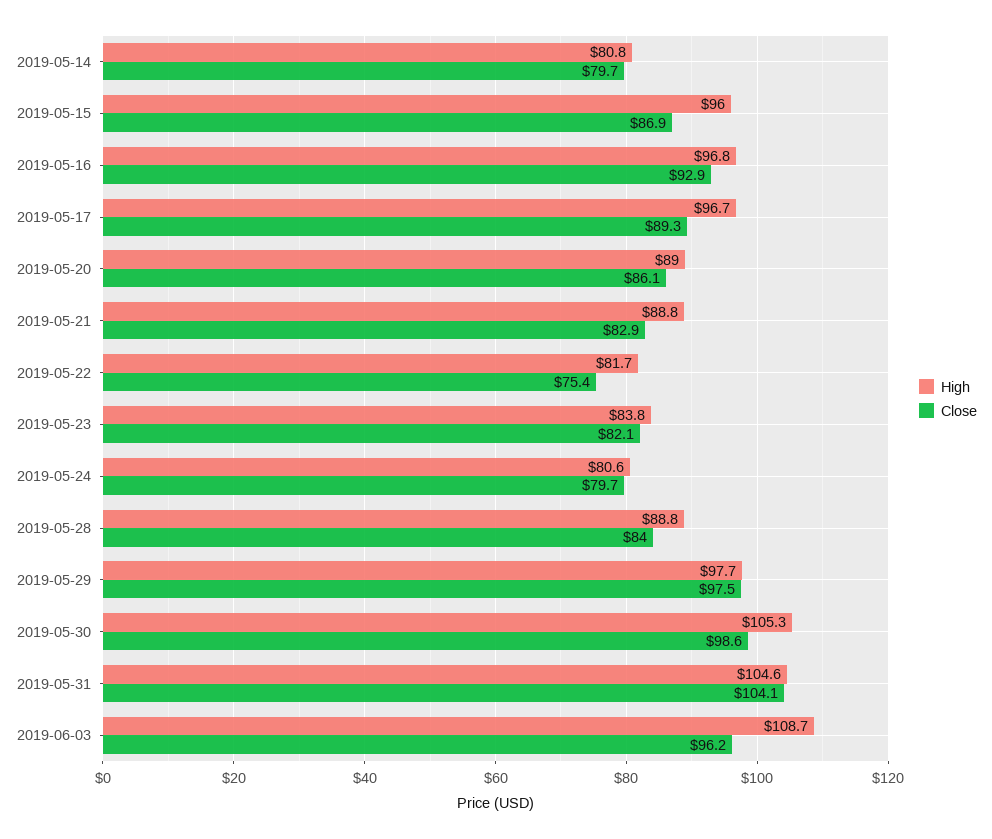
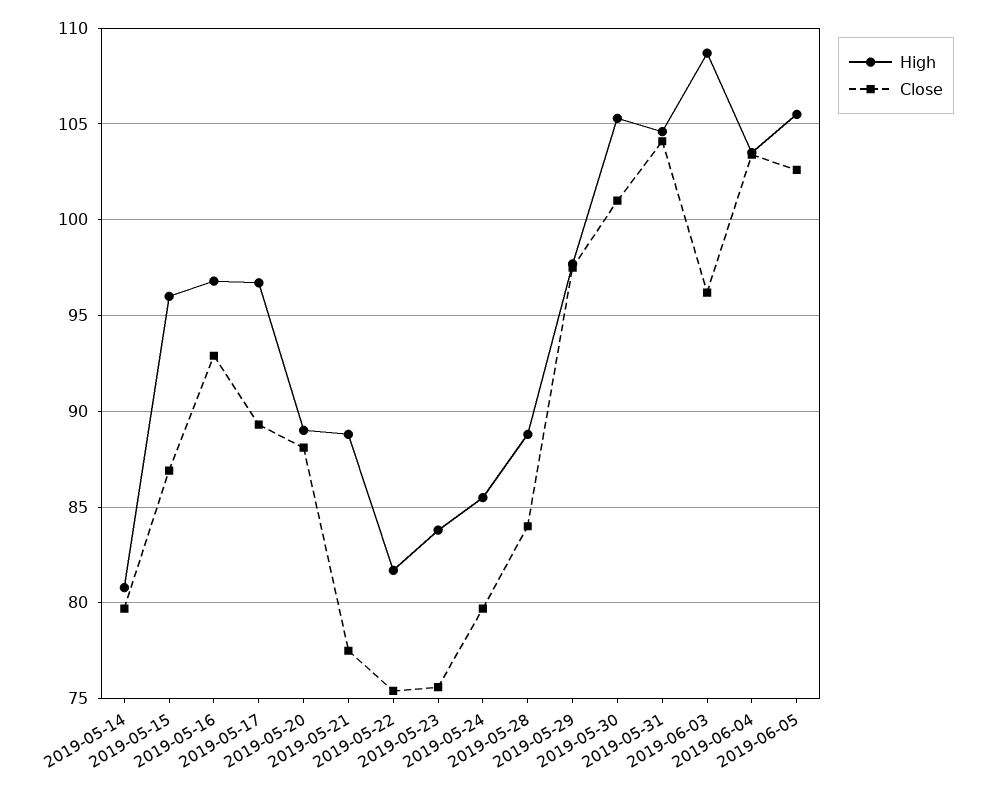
Close, 2019-05-20: 86.1 -> 88
Close, 2019-05-21: 82.9 -> 77.5
Close, 2019-05-23: 82.1 -> 75.5
High, 2019-05-24: 80.6 -> 85.5
Close, 2019-05-30: 98.6 -> 101
High, 2019-06-04: none -> 103.5
Close, 2019-06-04: none -> 103.5
High, 2019-06-05: none -> 105.5
Close, 2019-06-05: none -> 102.5

